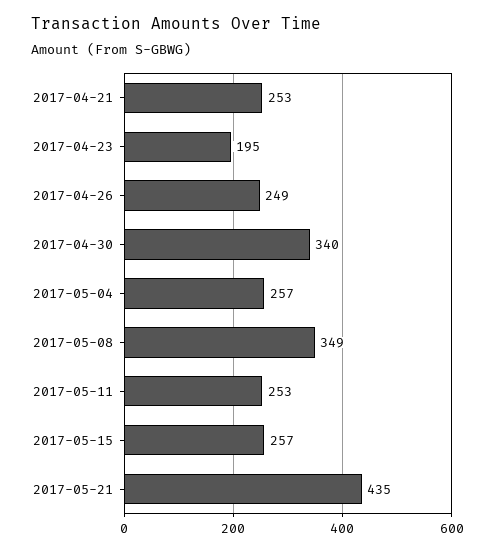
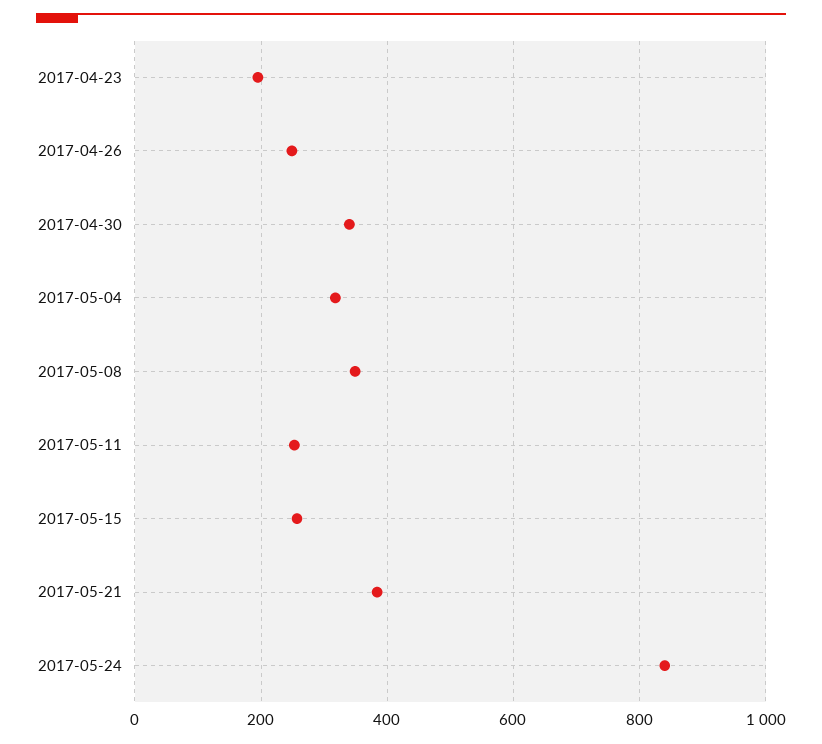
2017-04-21: 253 -> none
2017-05-04: 257 -> 320
2017-05-21: 435 -> 380
2017-05-24: none -> 840

